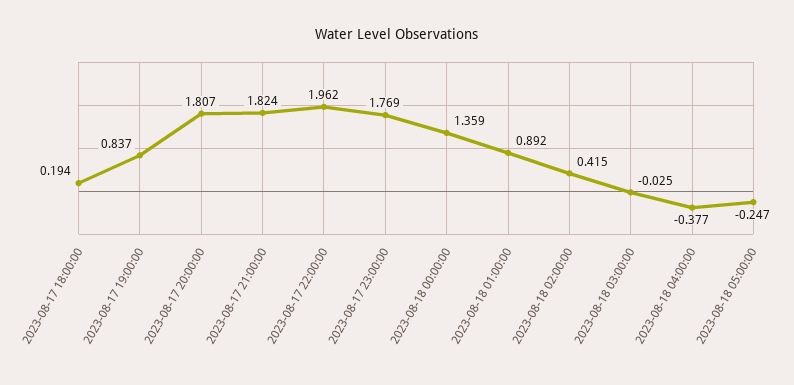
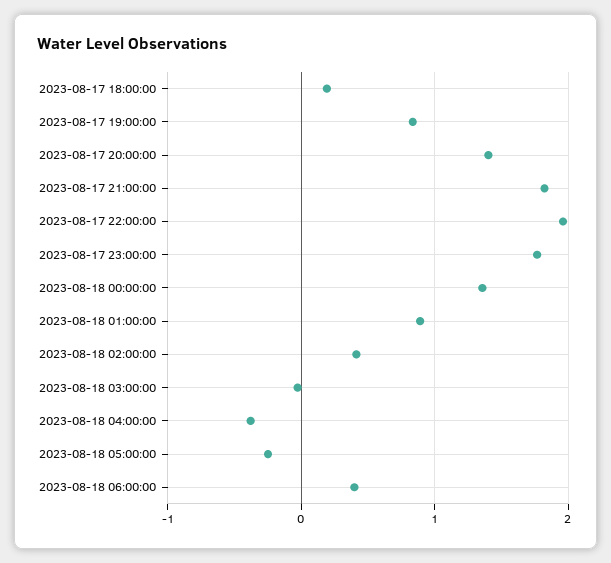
2023-08-17 20:00:00: 1.807 -> 1.4
2023-08-18 06:00:00: none -> 0.4

